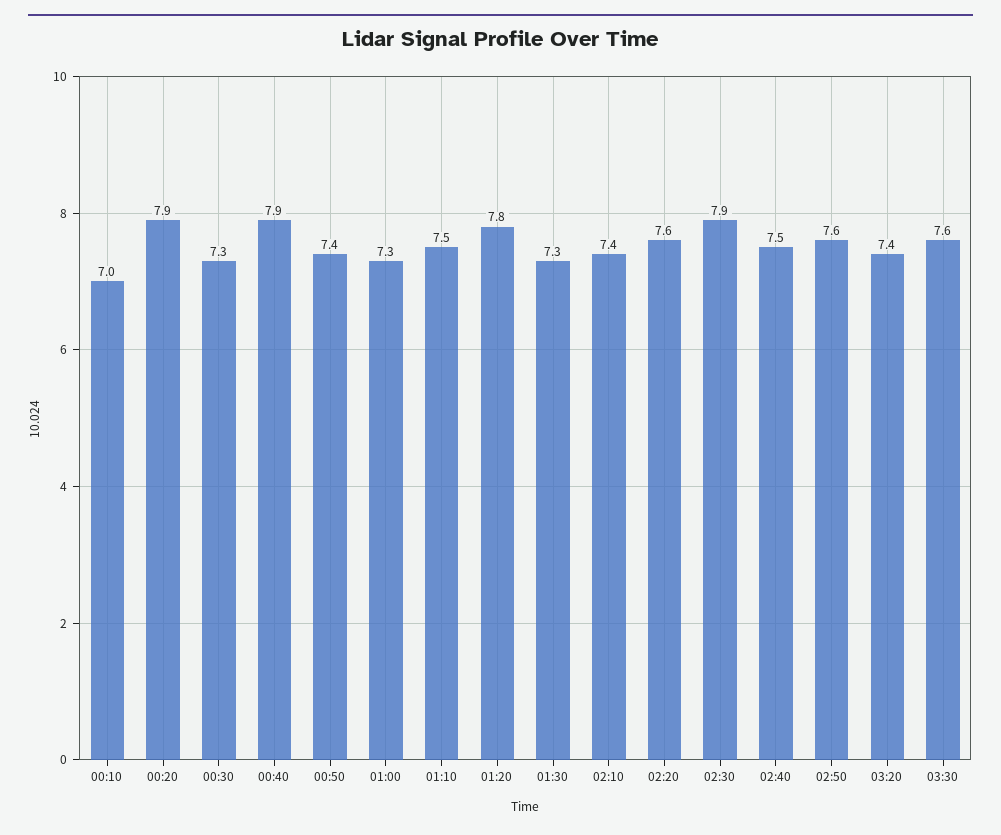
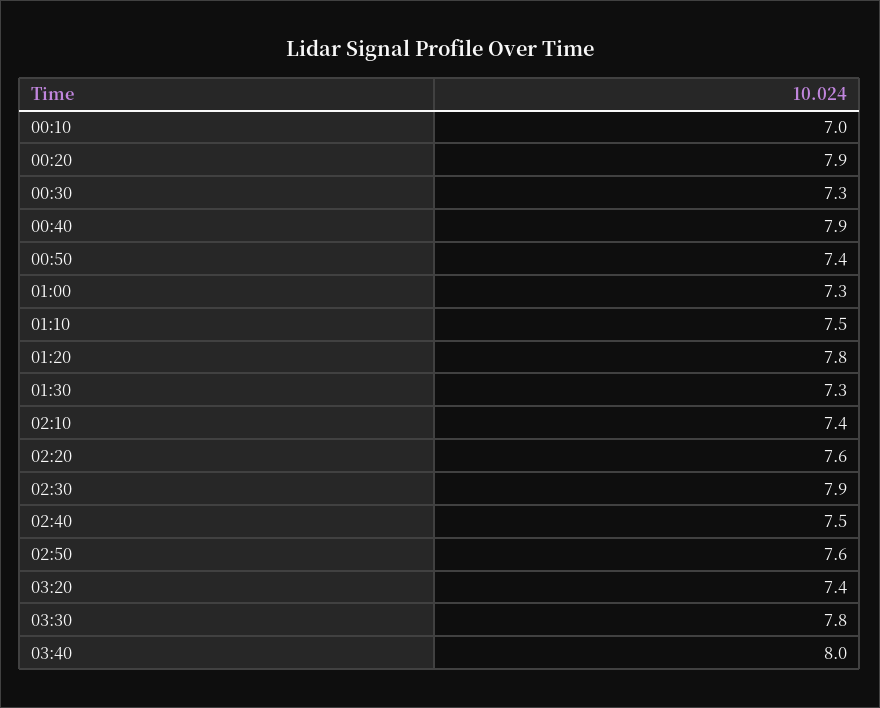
03:30: 7.6 -> 7.8
03:40: none -> 8

